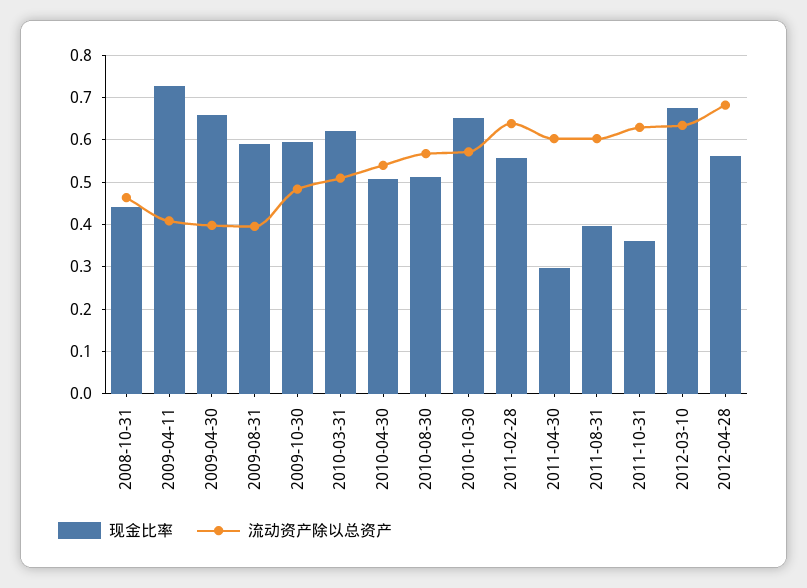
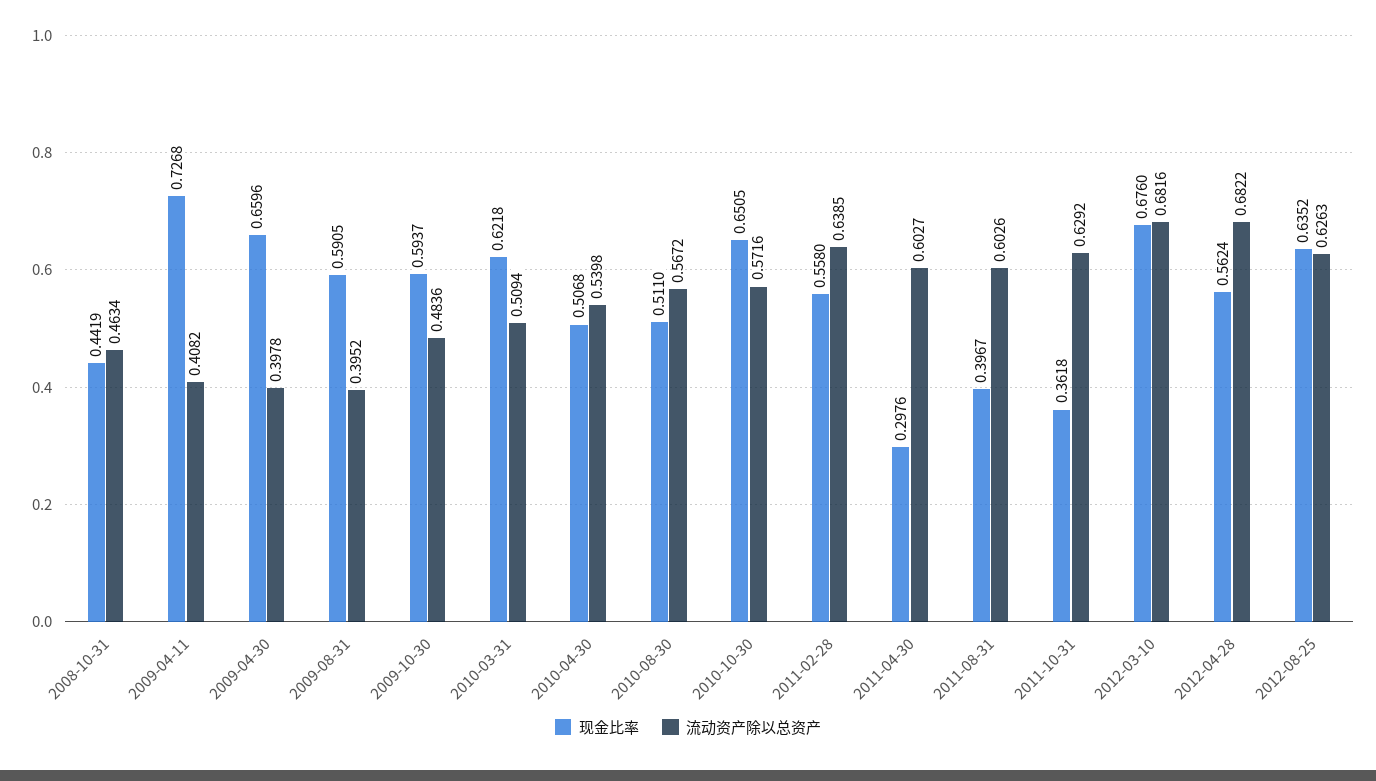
流动资产除以总资产, 2012-03-10: 0.64 -> 0.6816
现金比率, 2012-08-25: none -> 0.6352
流动资产除以总资产, 2012-08-25: none -> 0.6263

